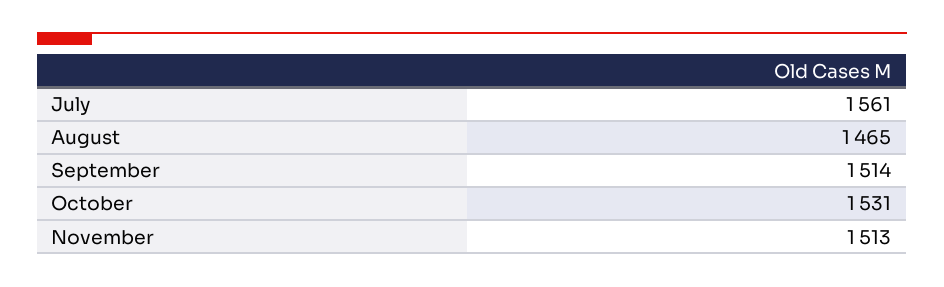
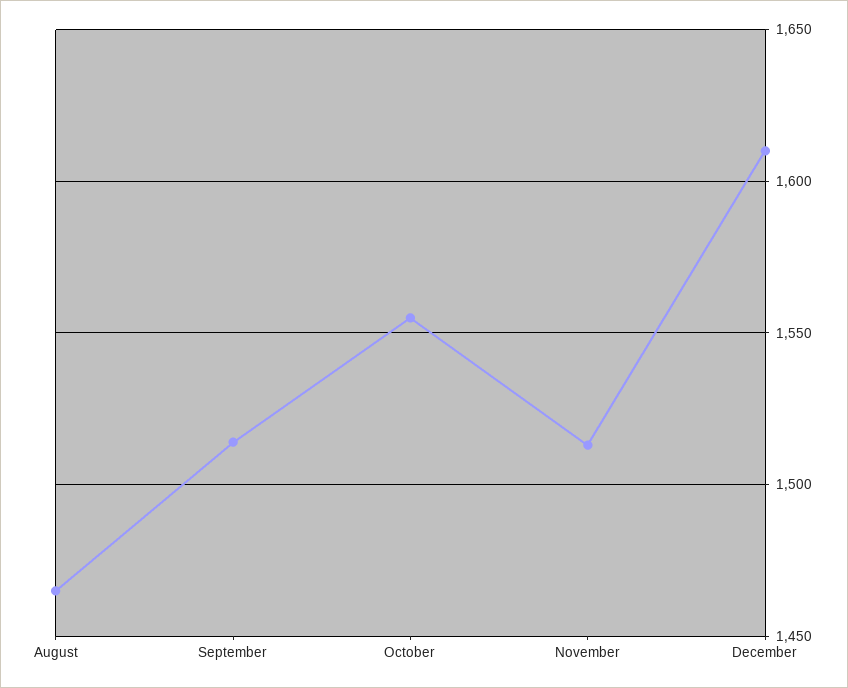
July: 1561 -> none
October: 1531 -> 1555
December: none -> 1610

